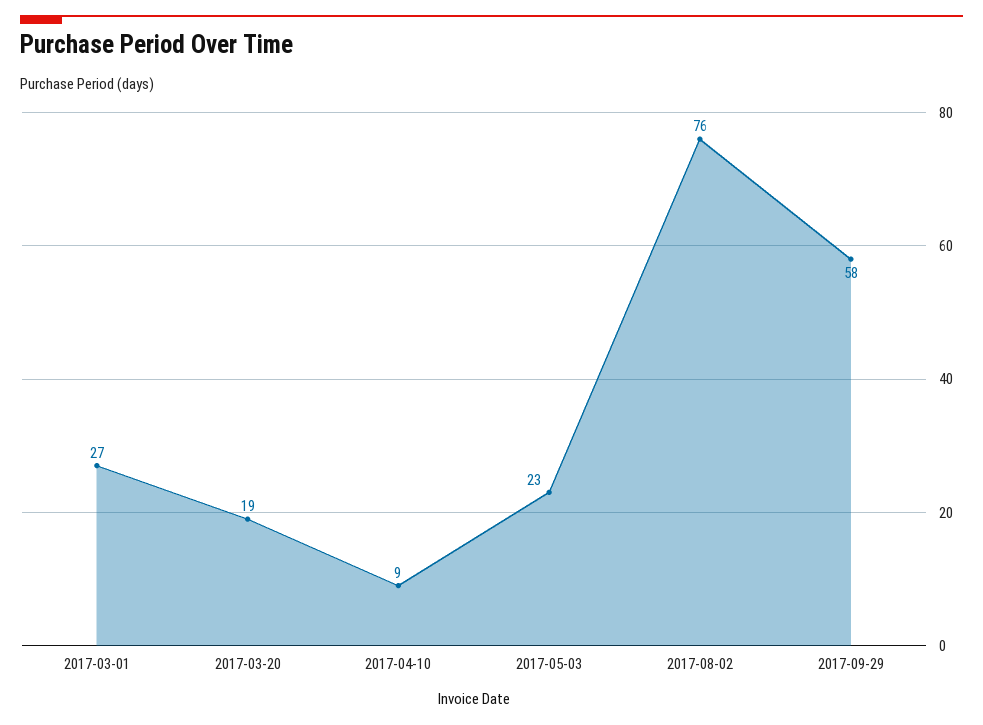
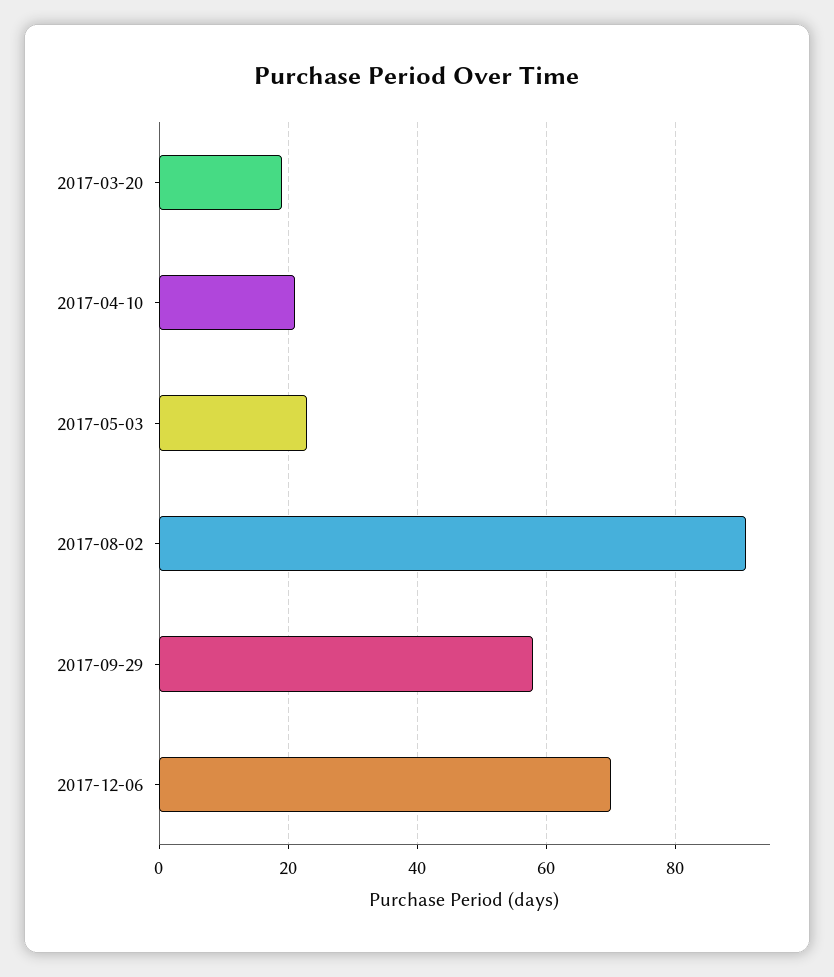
2017-03-01: 27 -> none
2017-04-10: 9 -> 20
2017-08-02: 76 -> 90
2017-12-06: none -> 70

